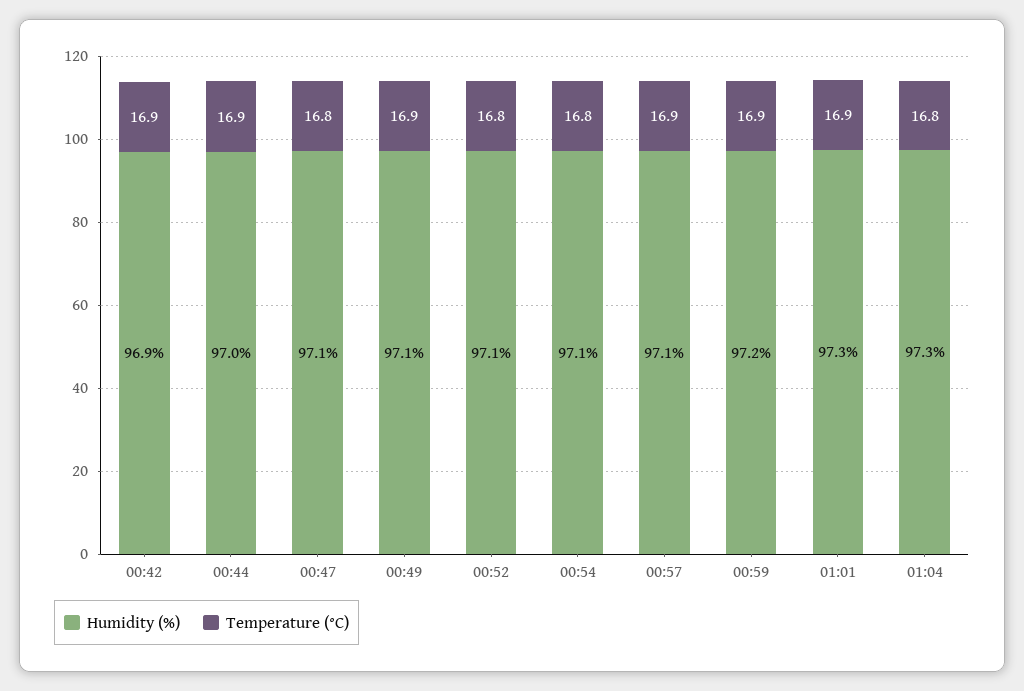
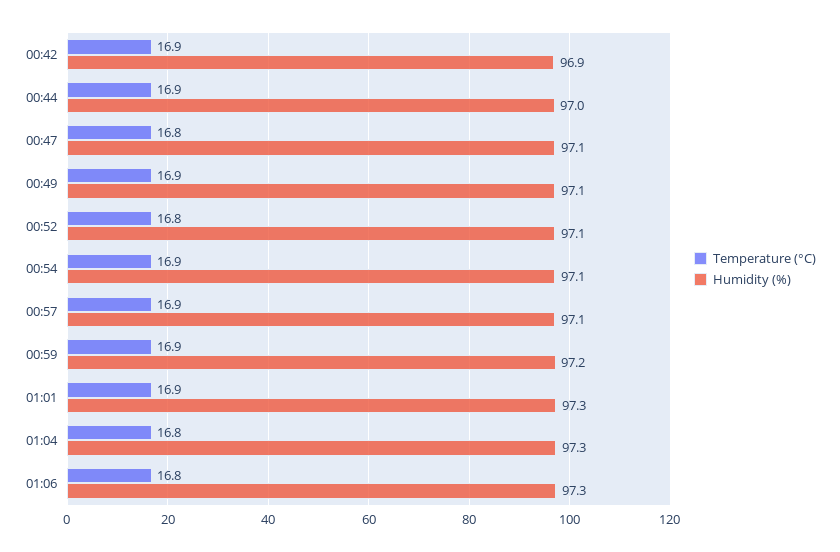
Temperature (°C), 00:54: 16.8 -> 16.9
Temperature (°C), 01:06: none -> 16.8
Humidity (%), 01:06: none -> 97.3

